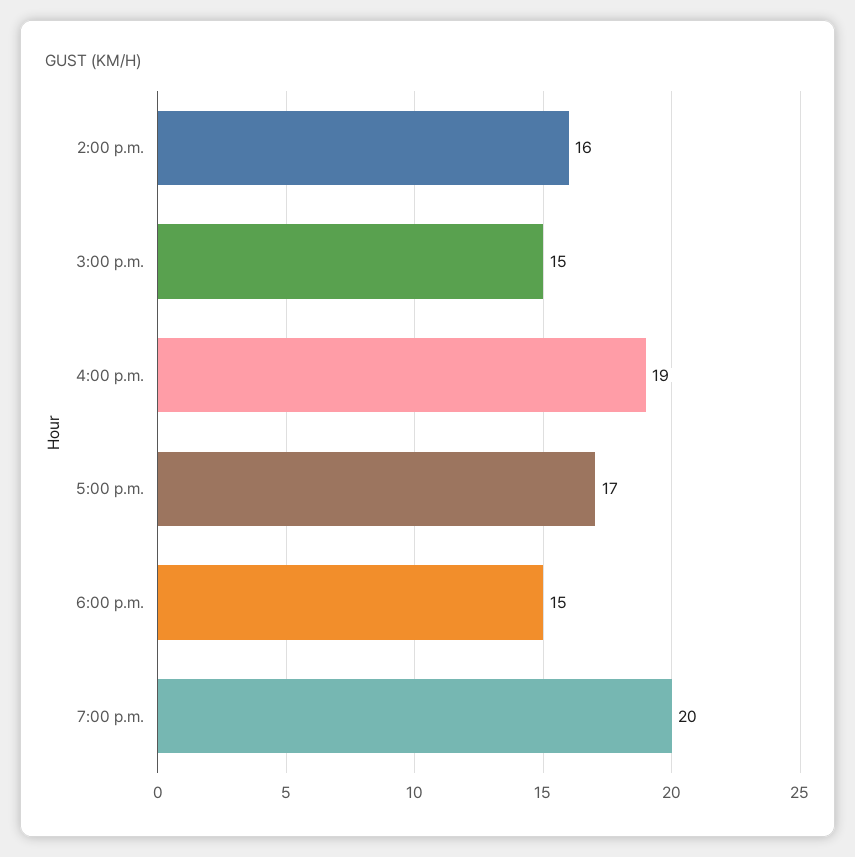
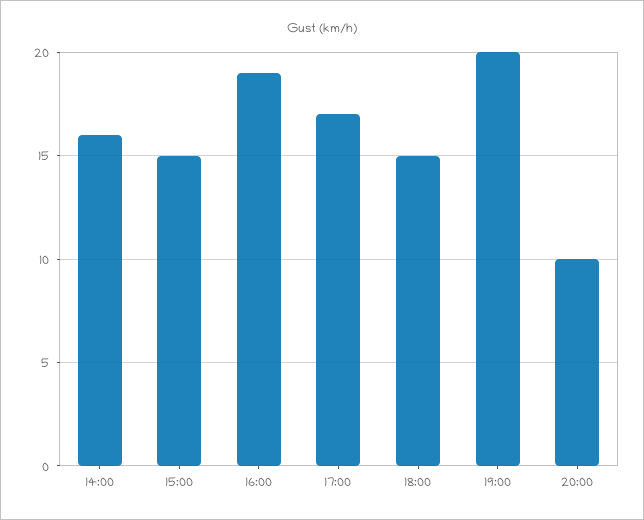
20:00: none -> 10

